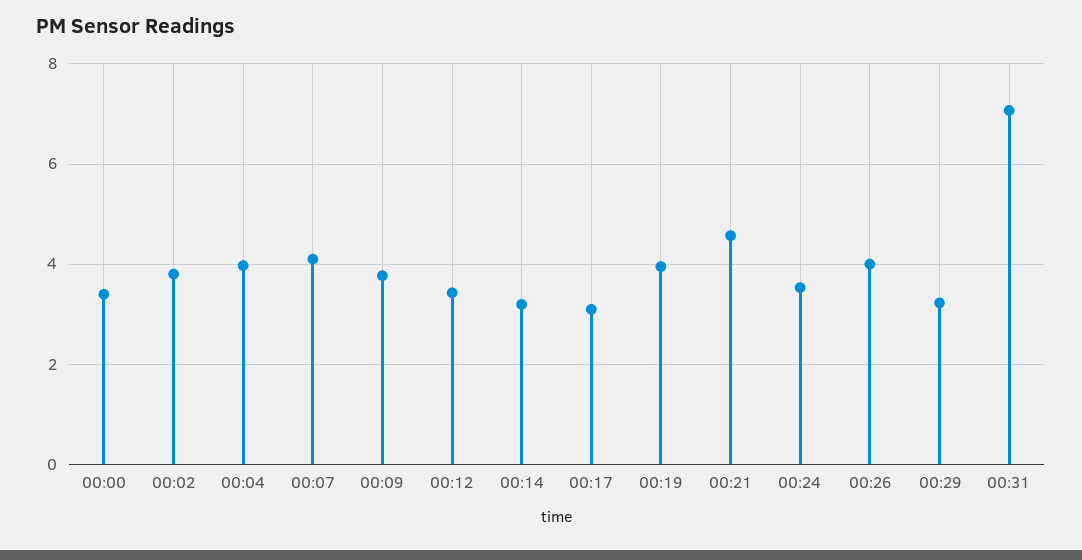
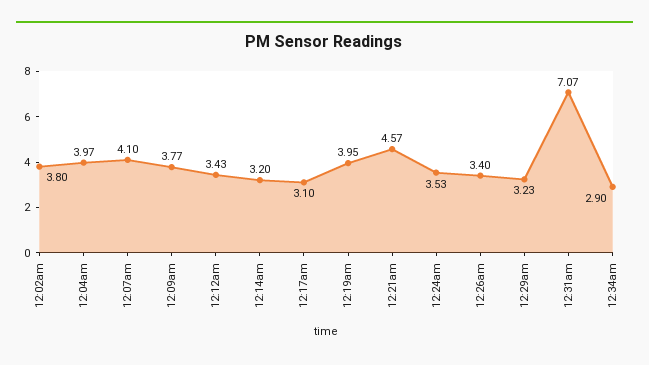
00:00: 3.4 -> none
00:26: 4 -> 3.4
12:34am: none -> 2.9

